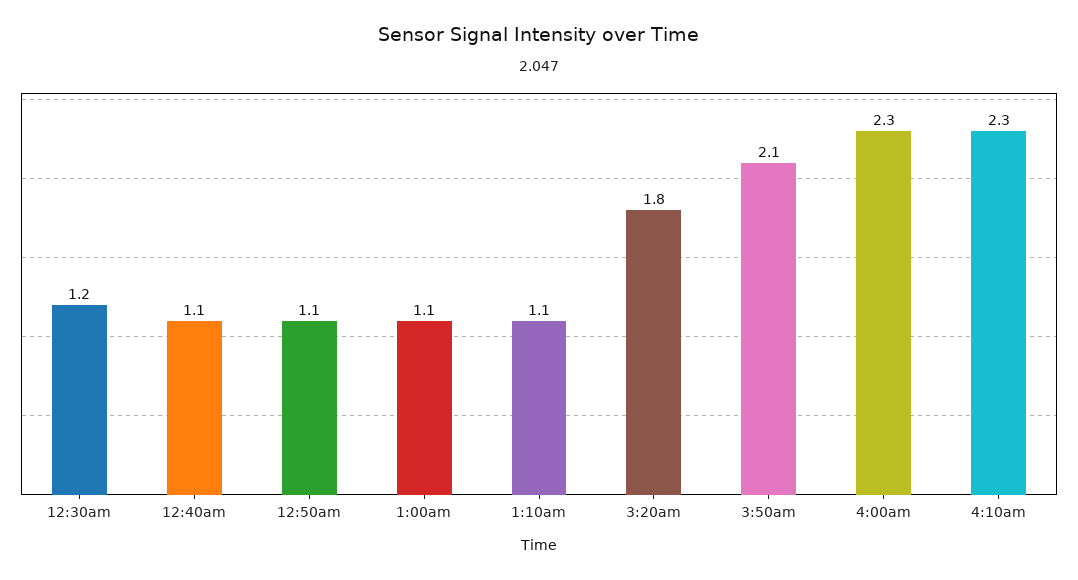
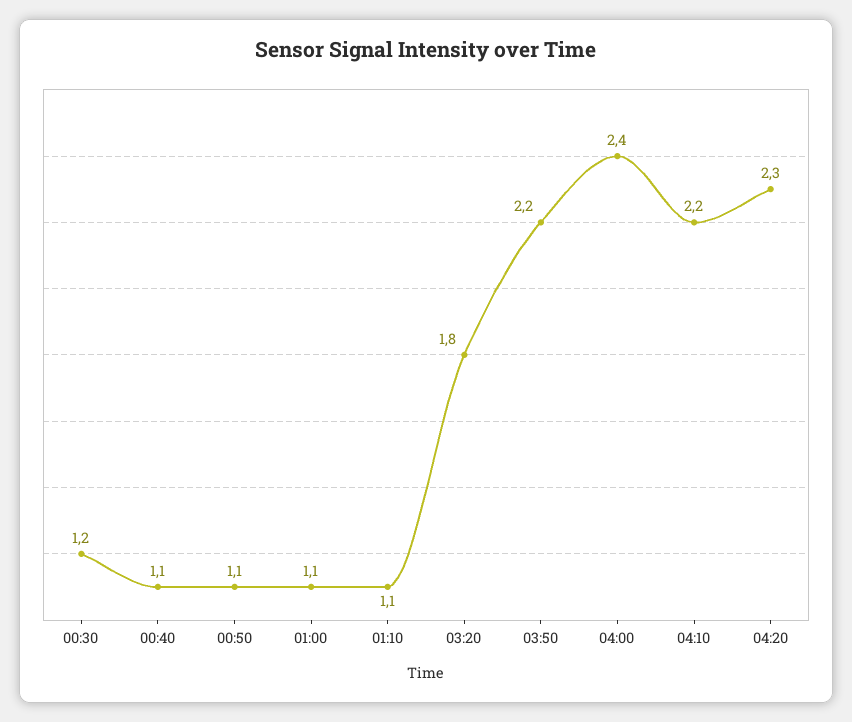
3:50am: 2.1 -> 2.2
4:00am: 2.3 -> 2.4
4:10am: 2.3 -> 2.2
04:20: none -> 2.3

